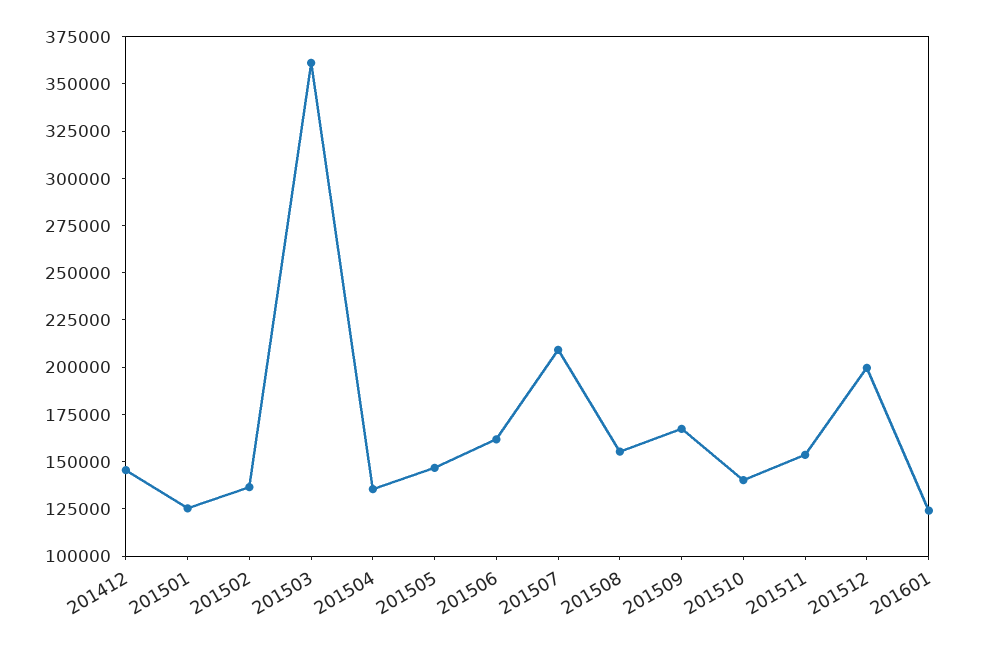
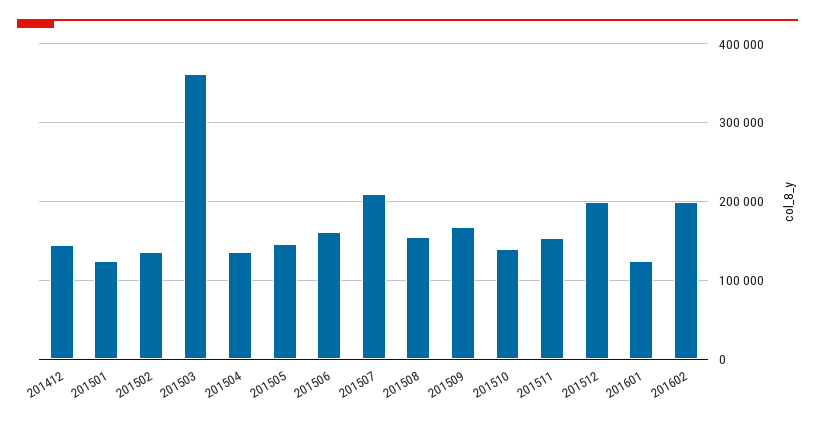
201602: none -> 200000

